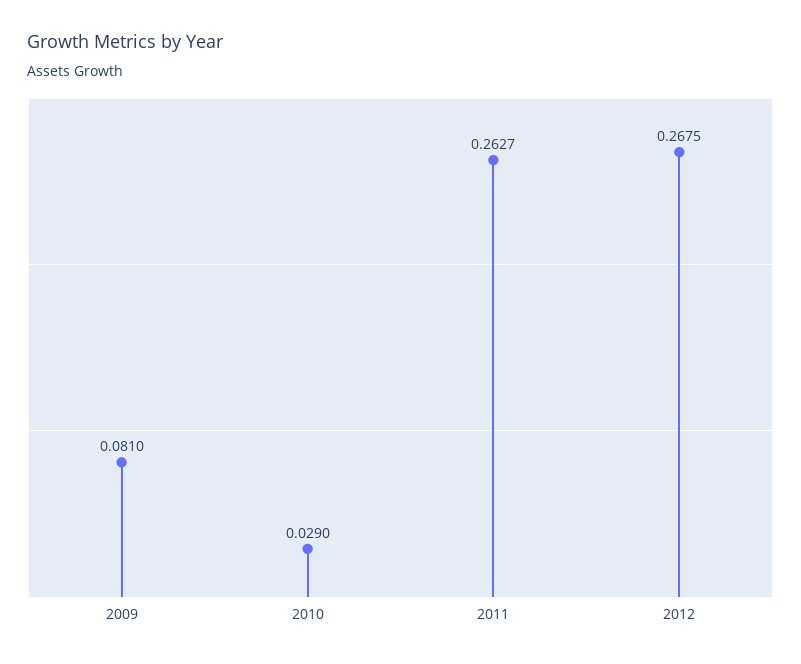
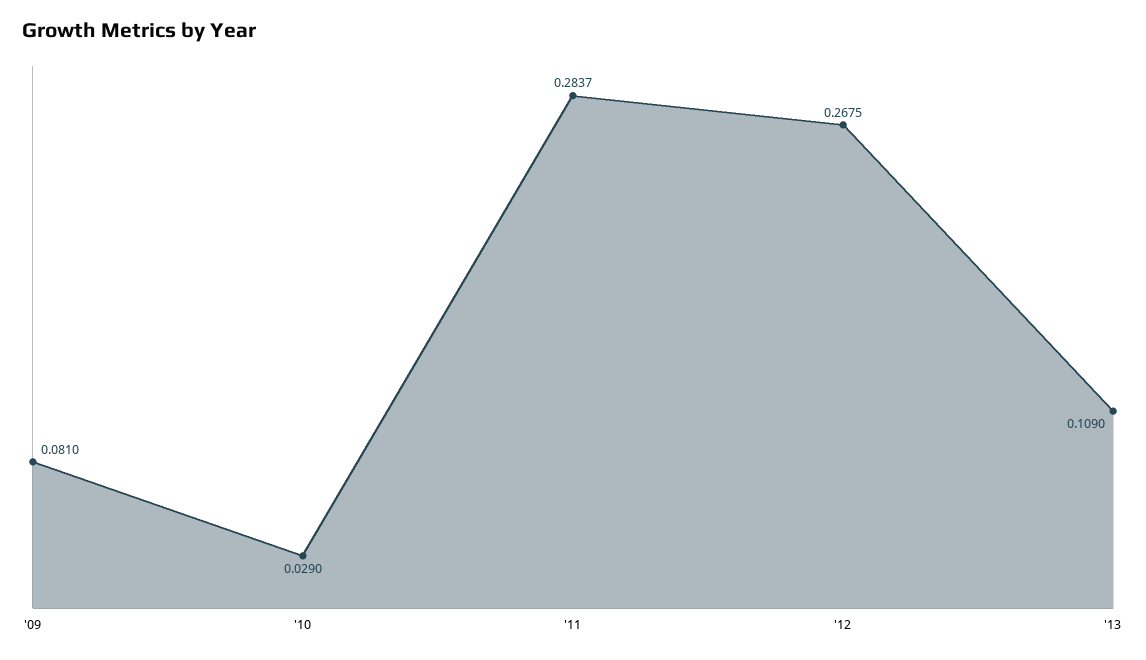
2011: 0.2627 -> 0.2837
'13: none -> 0.109

